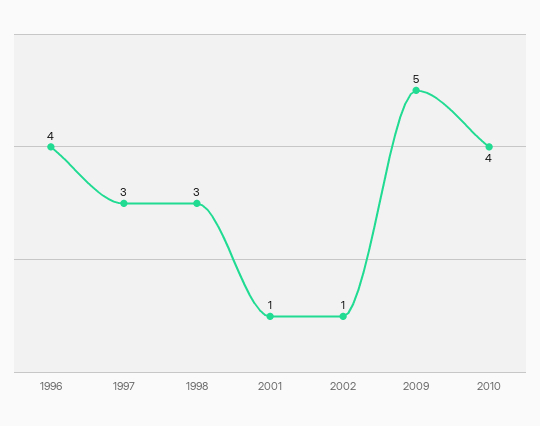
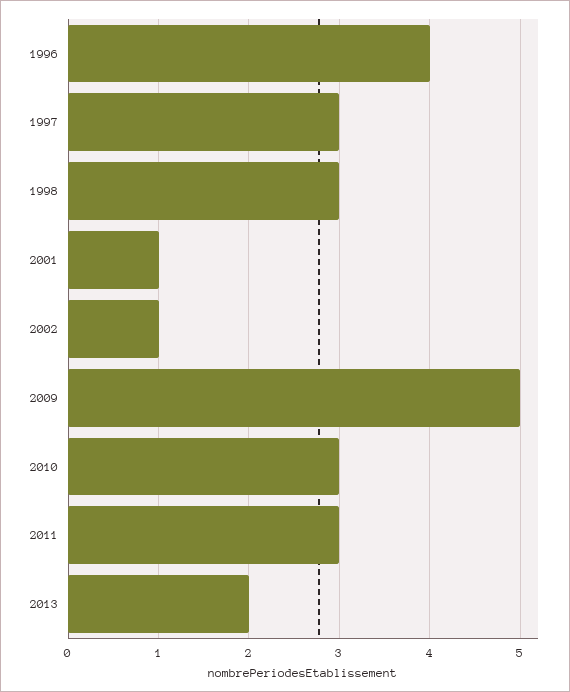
2010: 4 -> 3
2011: none -> 3
2013: none -> 2

